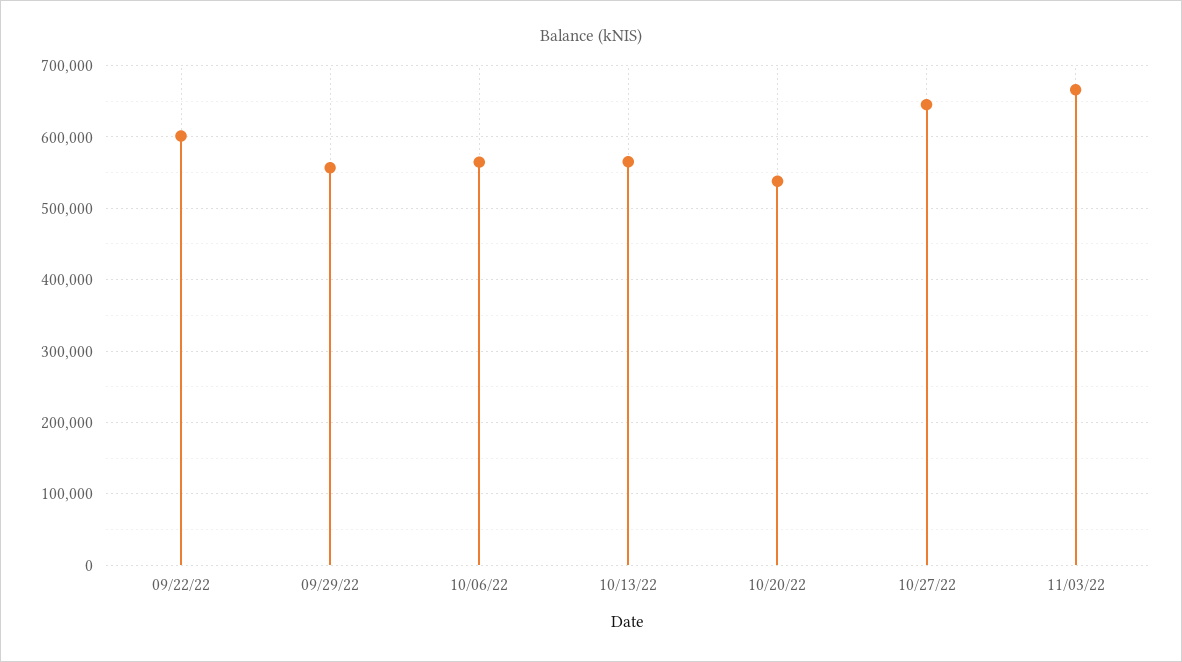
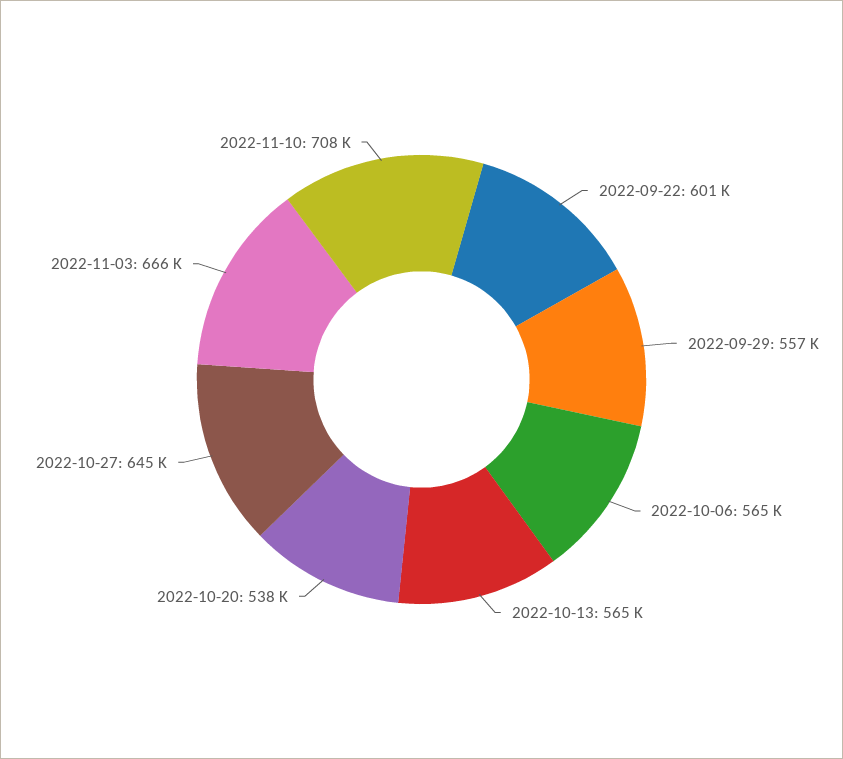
2022-11-10: none -> 708000

